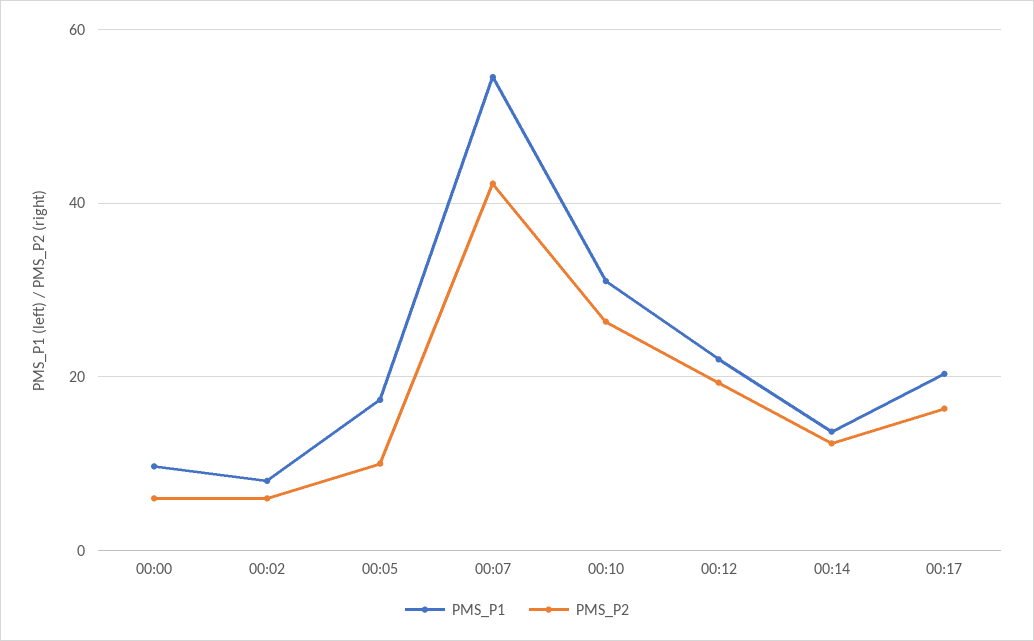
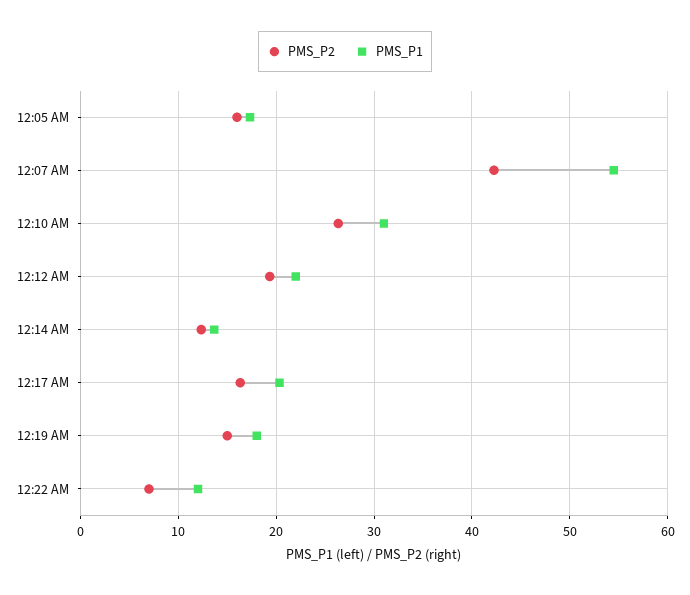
PMS_P1, 00:00: 10 -> none
PMS_P2, 00:00: 6 -> none
PMS_P1, 00:02: 8 -> none
PMS_P2, 00:02: 6 -> none
PMS_P2, 00:05: 10 -> 16
PMS_P2, 12:19 AM: none -> 15
PMS_P1, 12:19 AM: none -> 18
PMS_P2, 12:22 AM: none -> 7
PMS_P1, 12:22 AM: none -> 12

